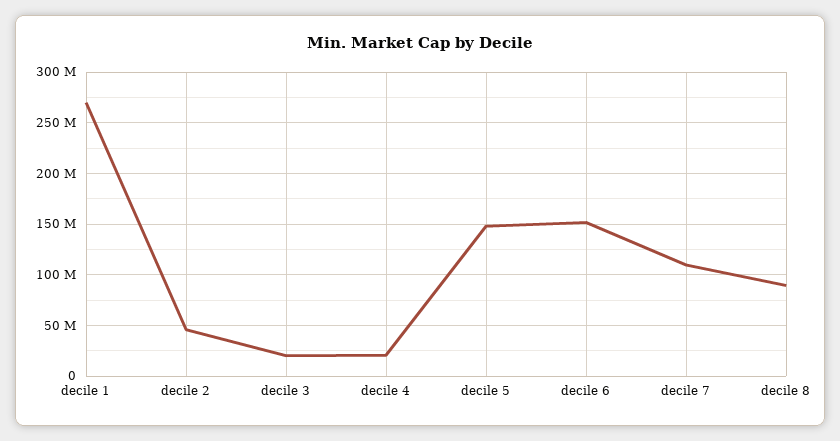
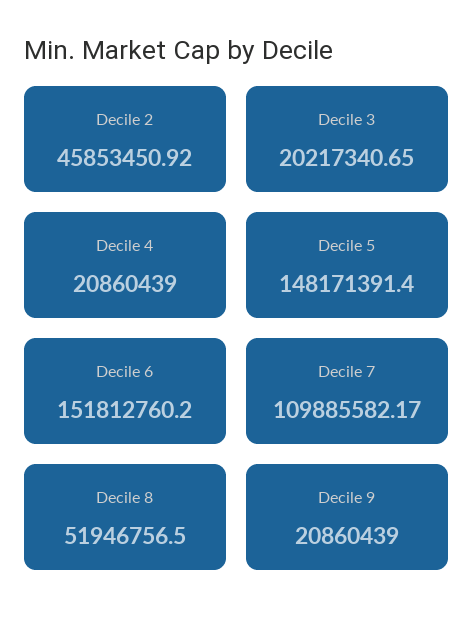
decile 1: 270000000 -> none
decile 8: 90000000 -> 51946756.5
Decile 9: none -> 20860439

